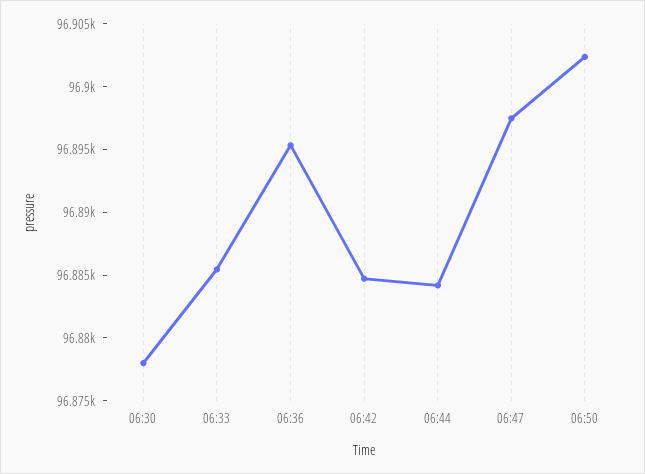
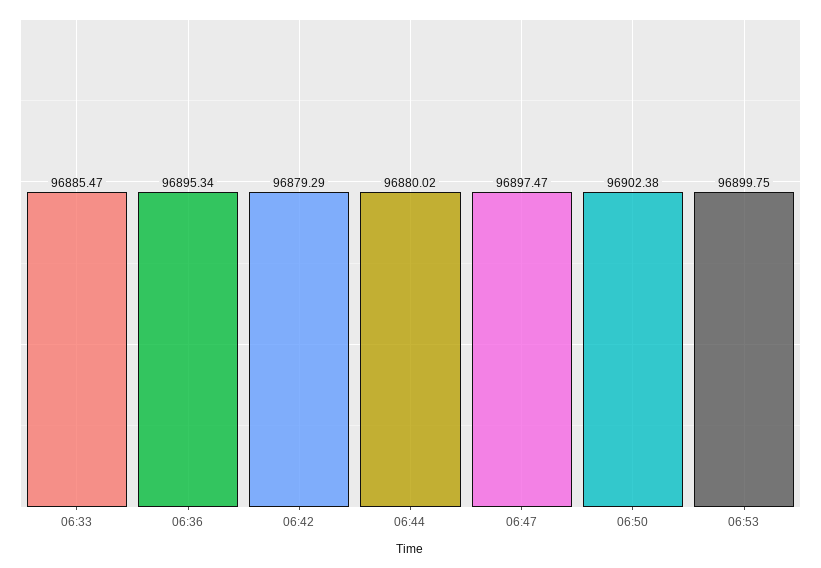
06:30: 96878 -> none
06:42: 96885 -> 96879.29
06:44: 96884 -> 96880.02
06:53: none -> 96899.75

